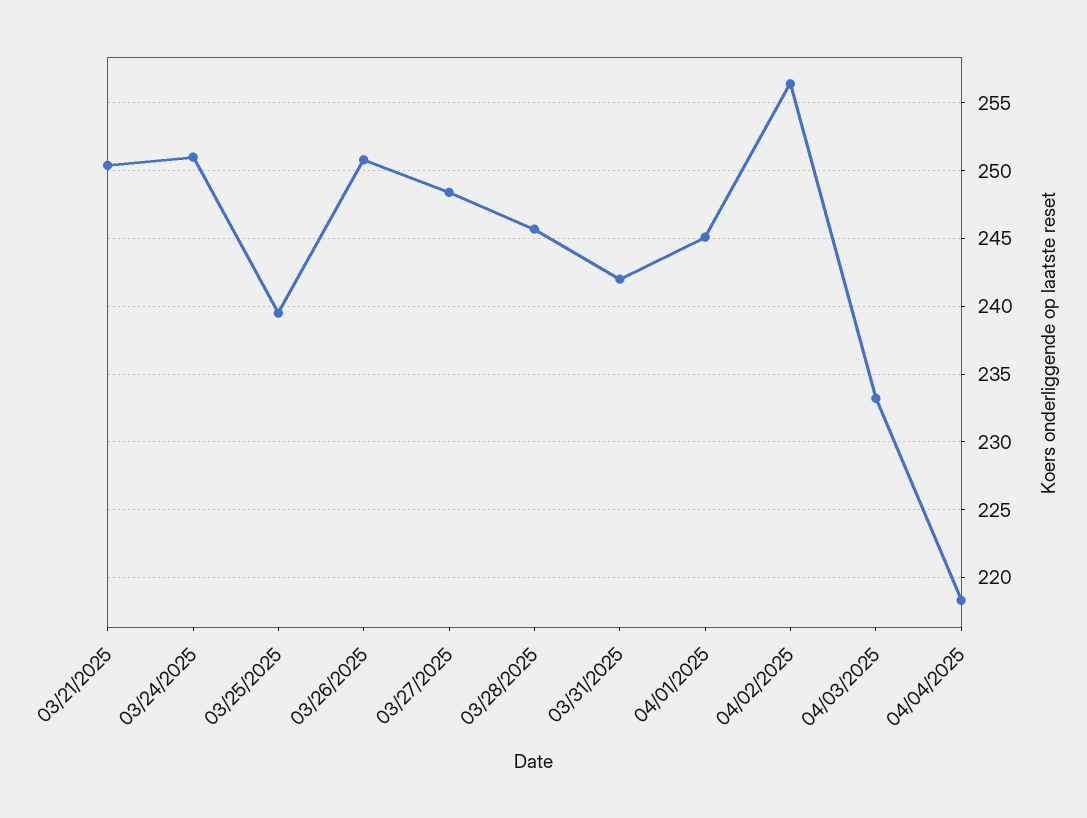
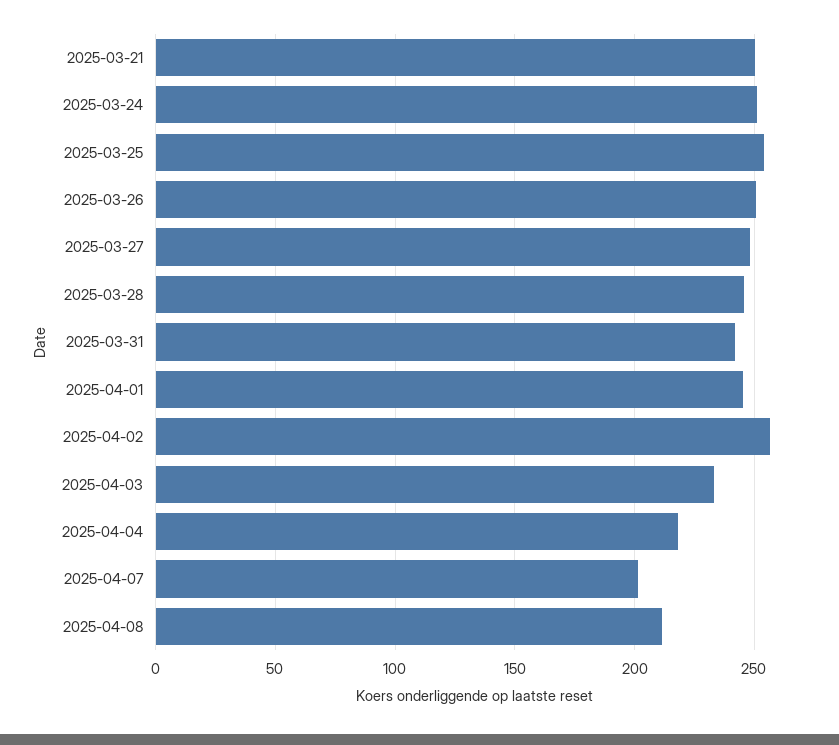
03/25/2025: 239.5 -> 255
2025-04-07: none -> 200
2025-04-08: none -> 210

